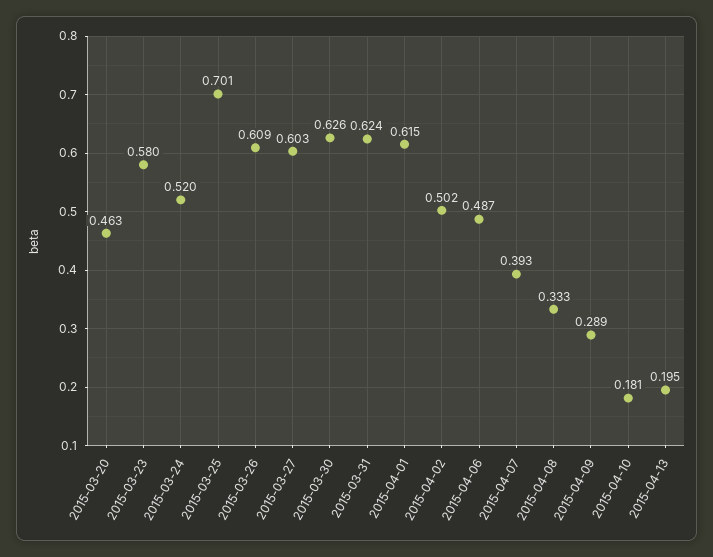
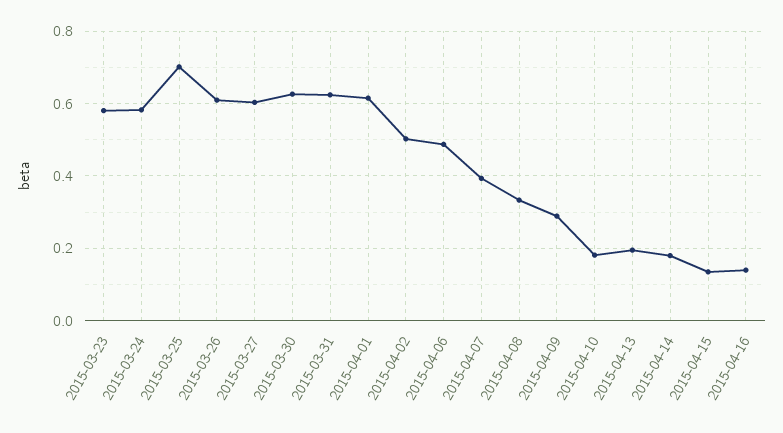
2015-03-20: 0.463 -> none
2015-03-24: 0.52 -> 0.58
2015-04-14: none -> 0.18
2015-04-15: none -> 0.14
2015-04-16: none -> 0.14

